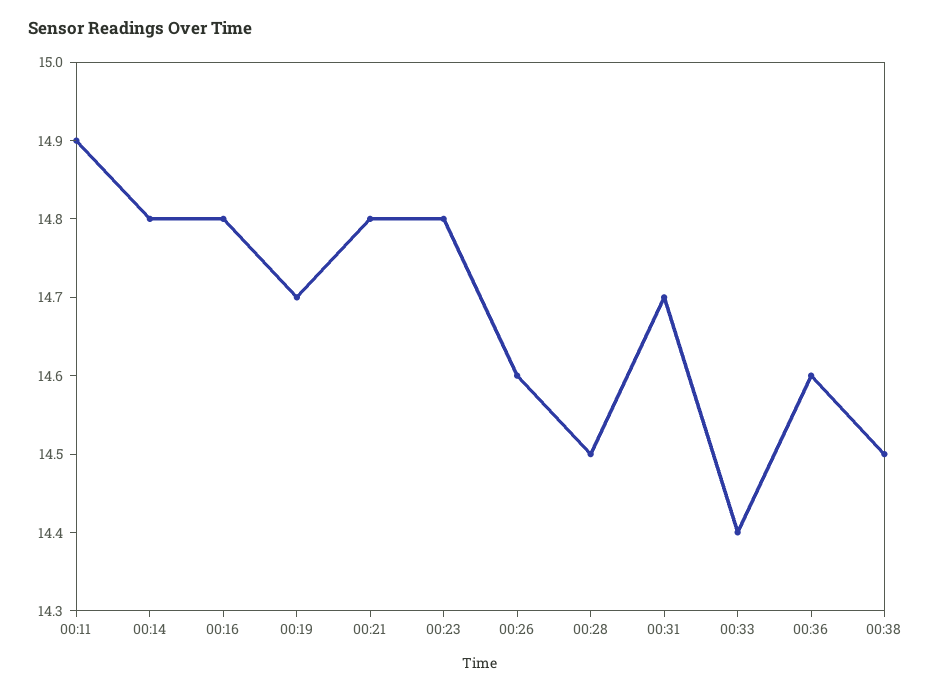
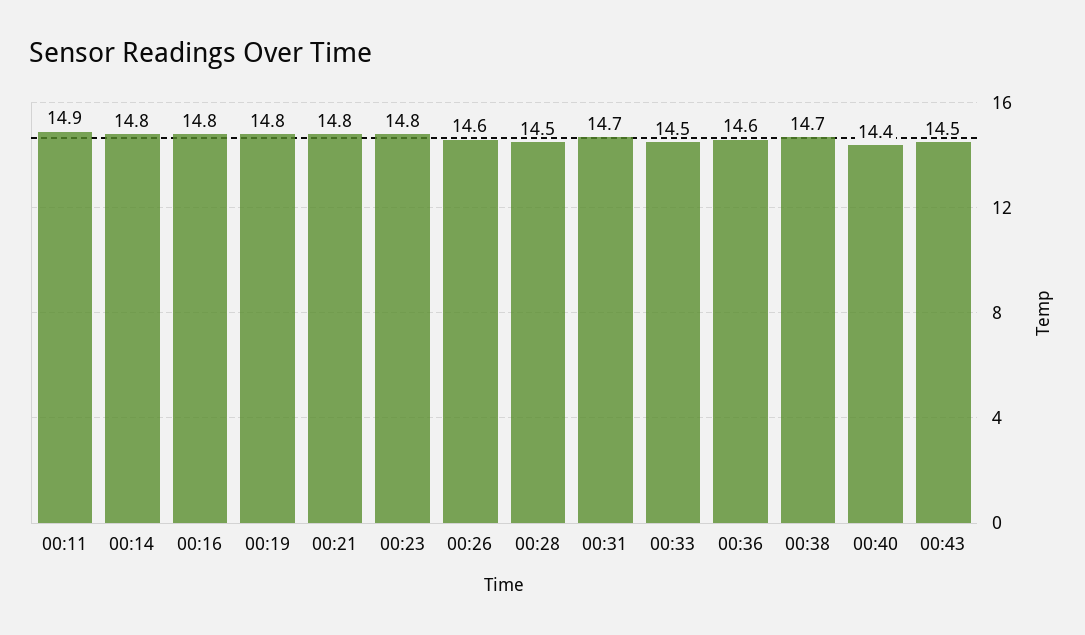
00:19: 14.7 -> 14.8
00:33: 14.4 -> 14.5
00:38: 14.5 -> 14.7
00:40: none -> 14.4
00:43: none -> 14.5

